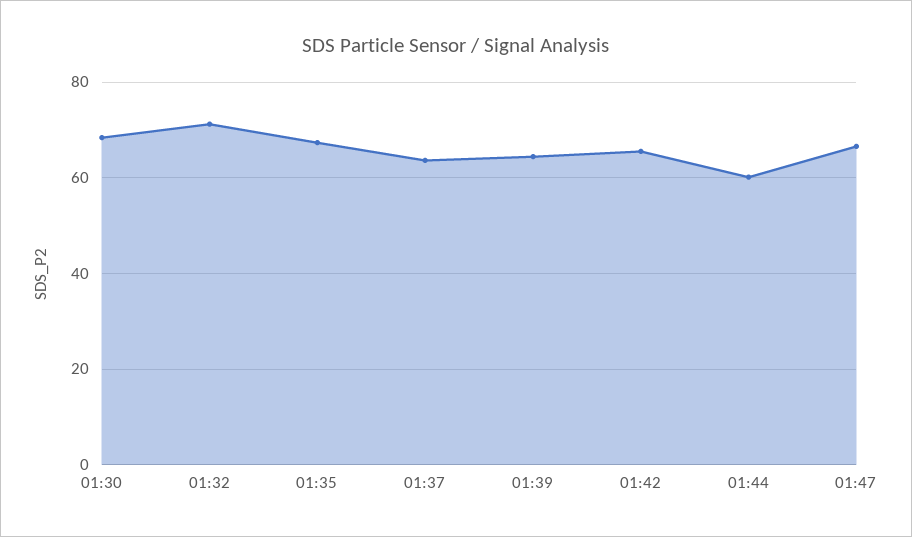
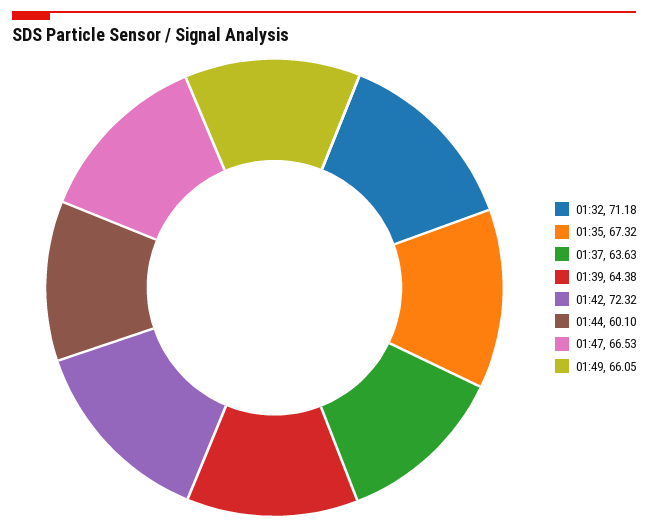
01:30: 68 -> none
01:42: 66 -> 72.32
01:49: none -> 66.05

